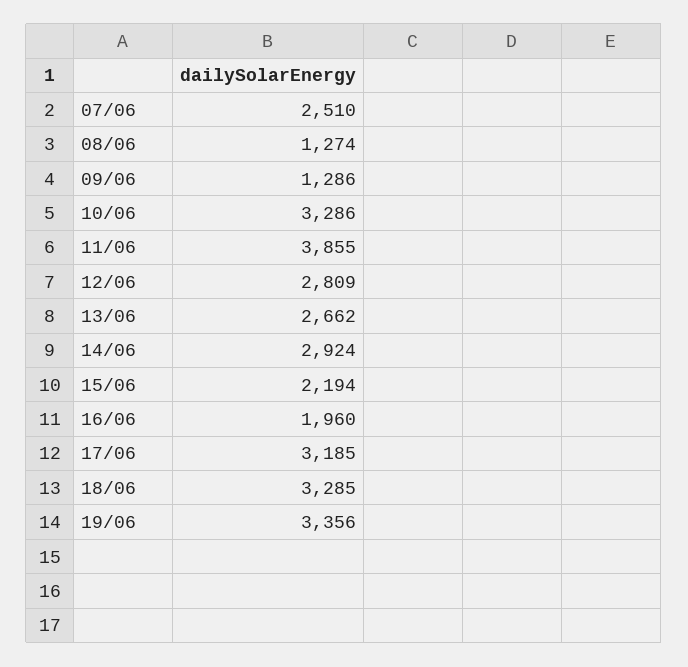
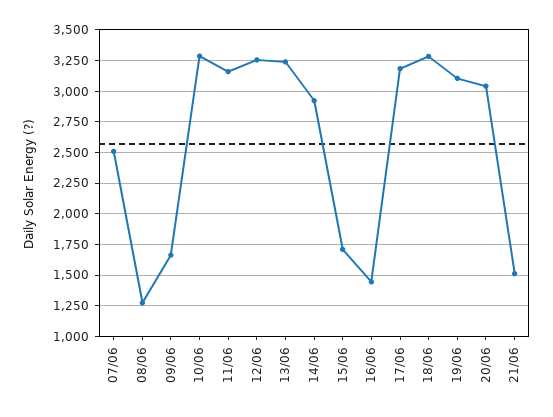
09/06: 1286 -> 1650
11/06: 3855 -> 3150
12/06: 2809 -> 3250
13/06: 2662 -> 3250
15/06: 2194 -> 1700
16/06: 1960 -> 1450
19/06: 3356 -> 3100
20/06: none -> 3050
21/06: none -> 1500

